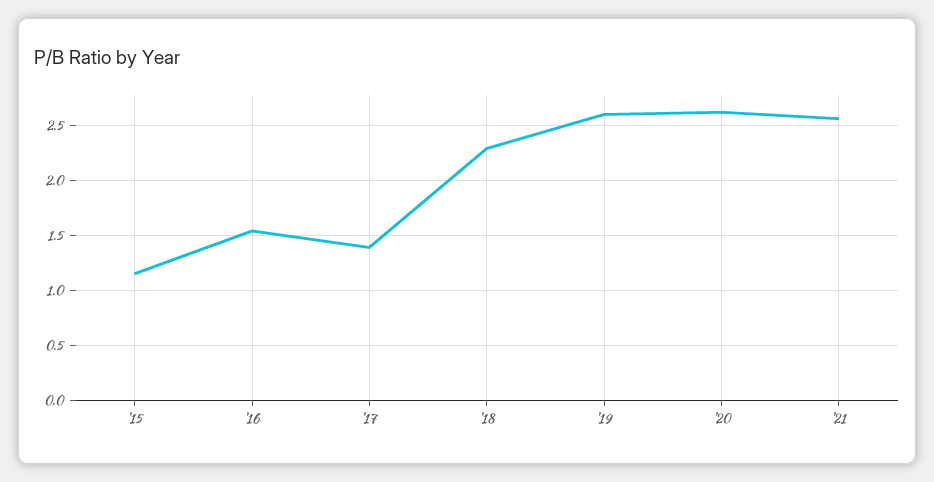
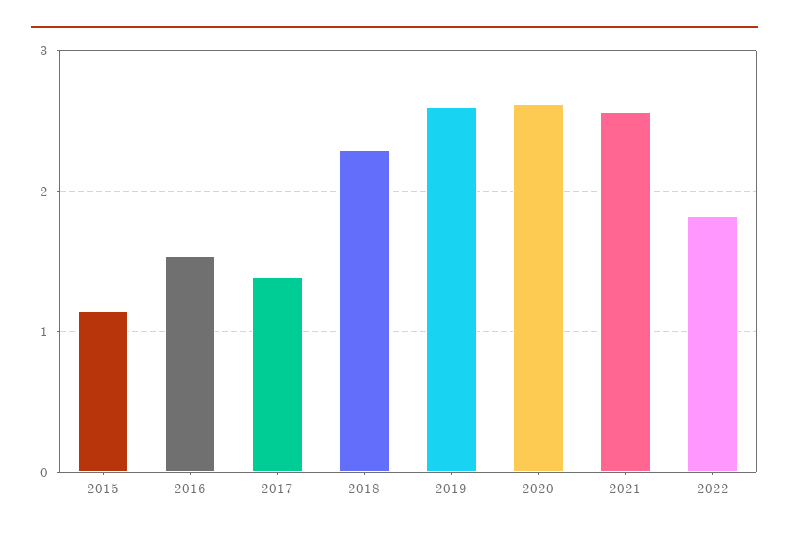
2022: none -> 1.8

